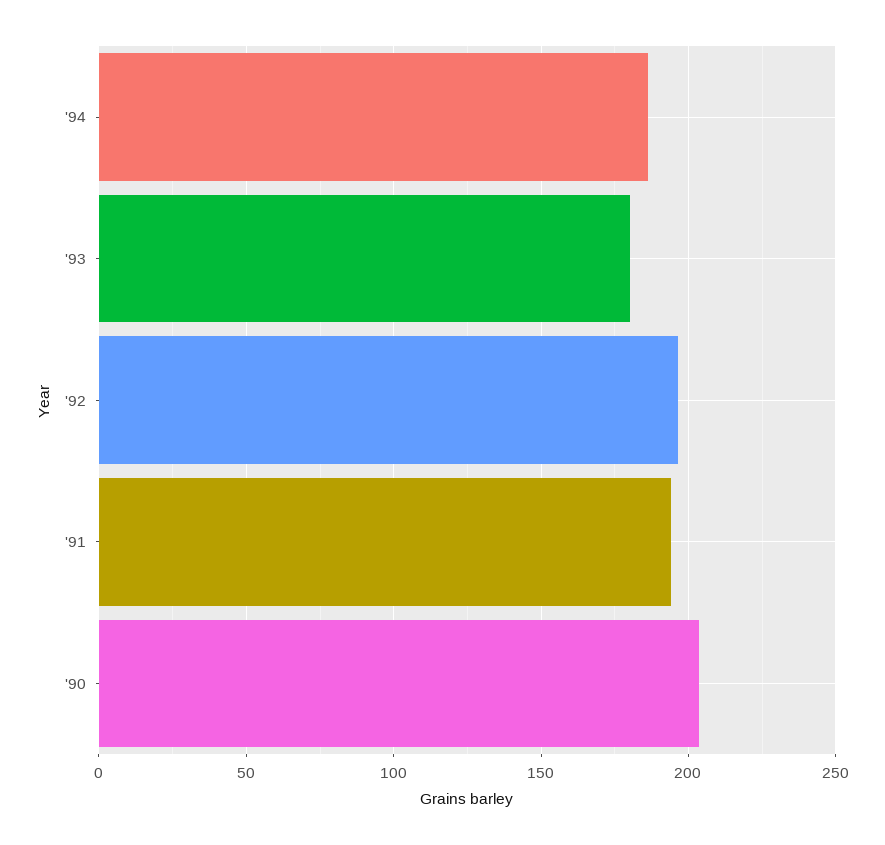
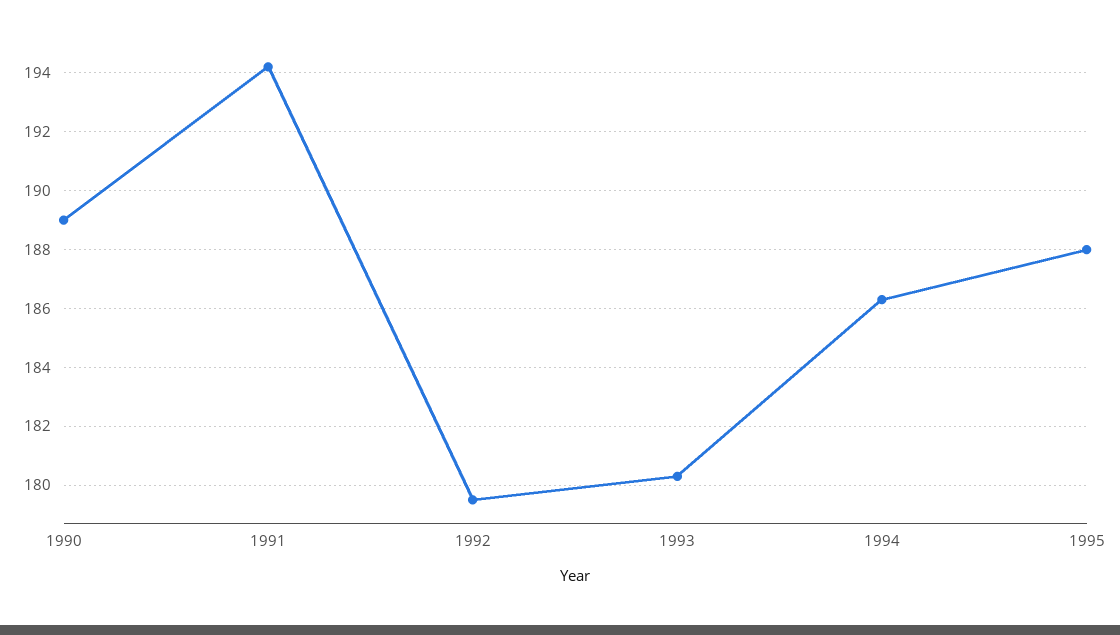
'92: 195 -> 179.5
'90: 205 -> 189
1995: none -> 188

